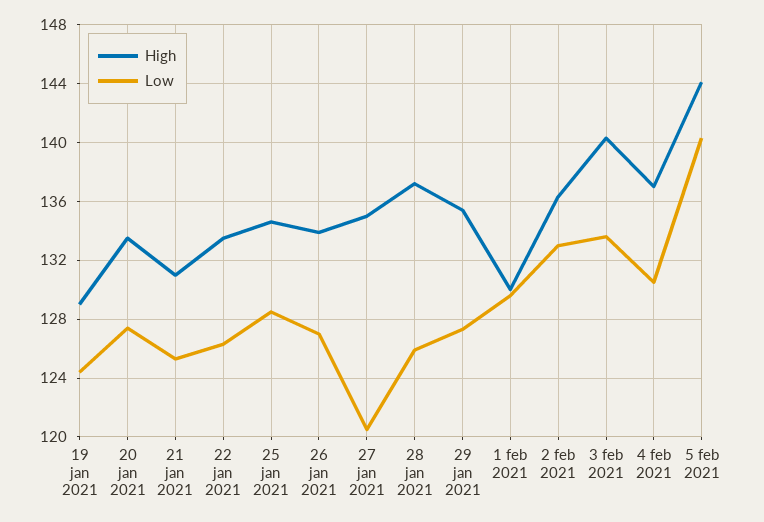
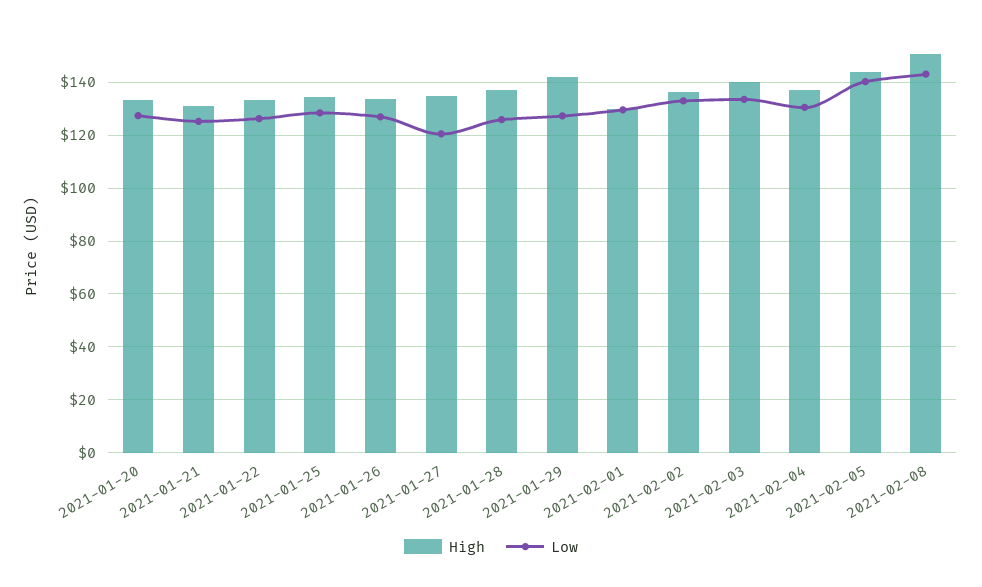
High, 19 jan 2021: 129 -> none
Low, 19 jan 2021: 124.5 -> none
High, 29 jan 2021: 135.5 -> 142.5
High, 2021-02-08: none -> 150
Low, 2021-02-08: none -> 142.5

